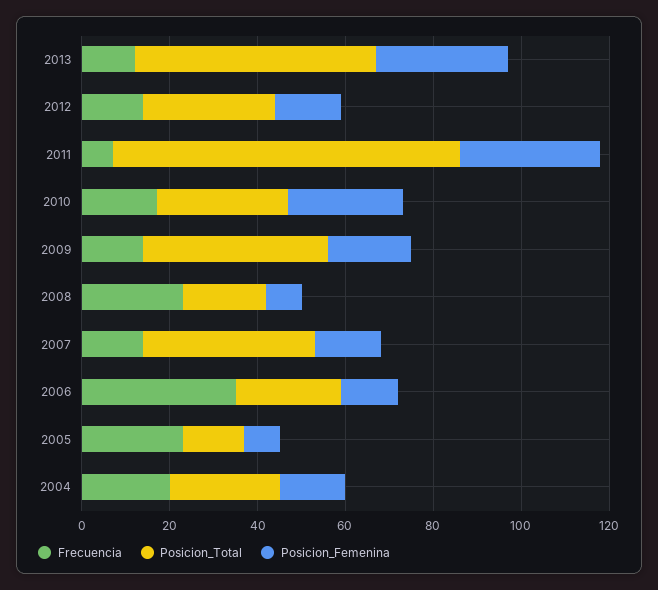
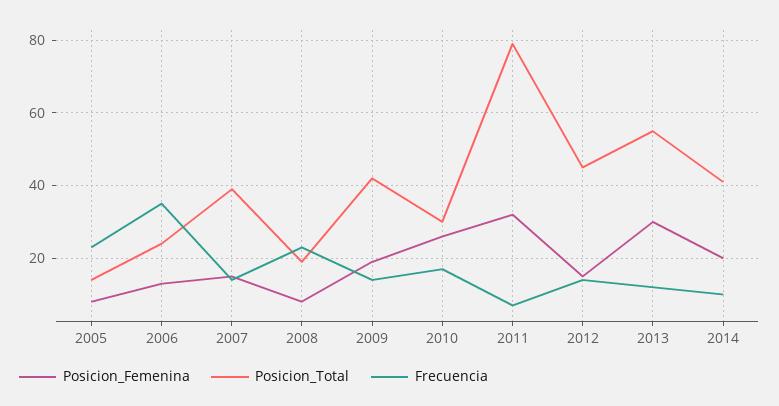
Posicion_Total, 2012: 30 -> 45
Frecuencia, 2004: 20 -> none
Posicion_Total, 2004: 25 -> none
Posicion_Femenina, 2004: 15 -> none
Posicion_Femenina, 2014: none -> 20
Posicion_Total, 2014: none -> 40
Frecuencia, 2014: none -> 10

